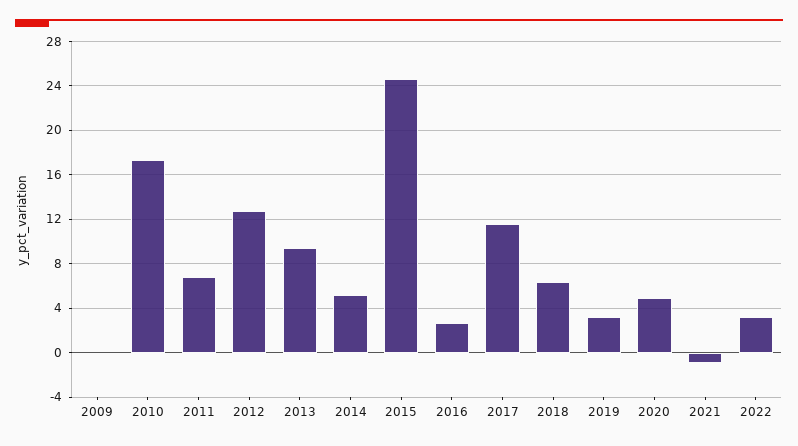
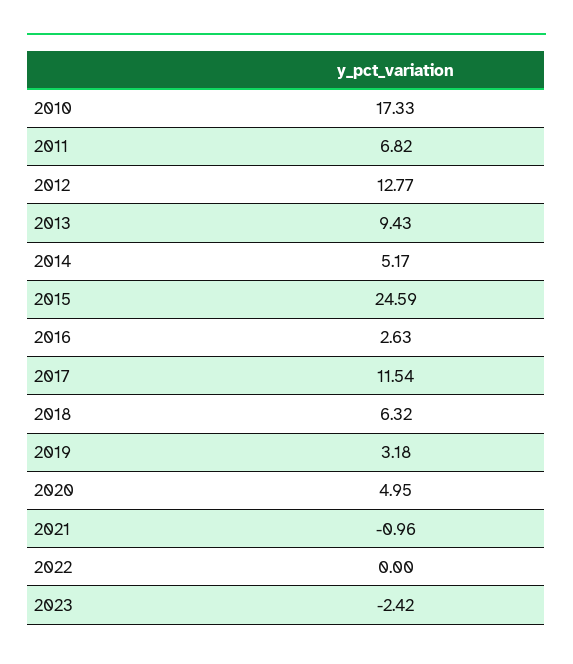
2009: 0 -> none
2022: 3 -> 0
2023: none -> -2.42

